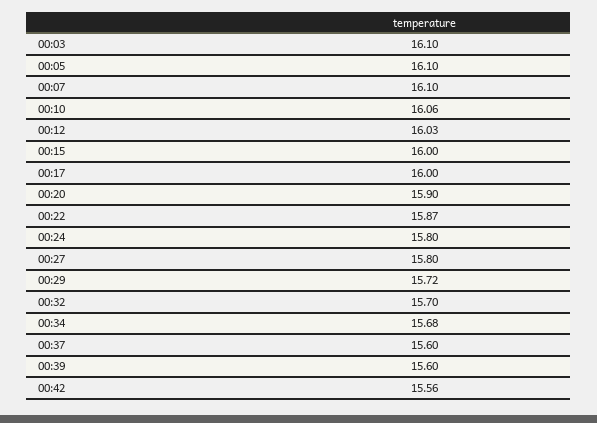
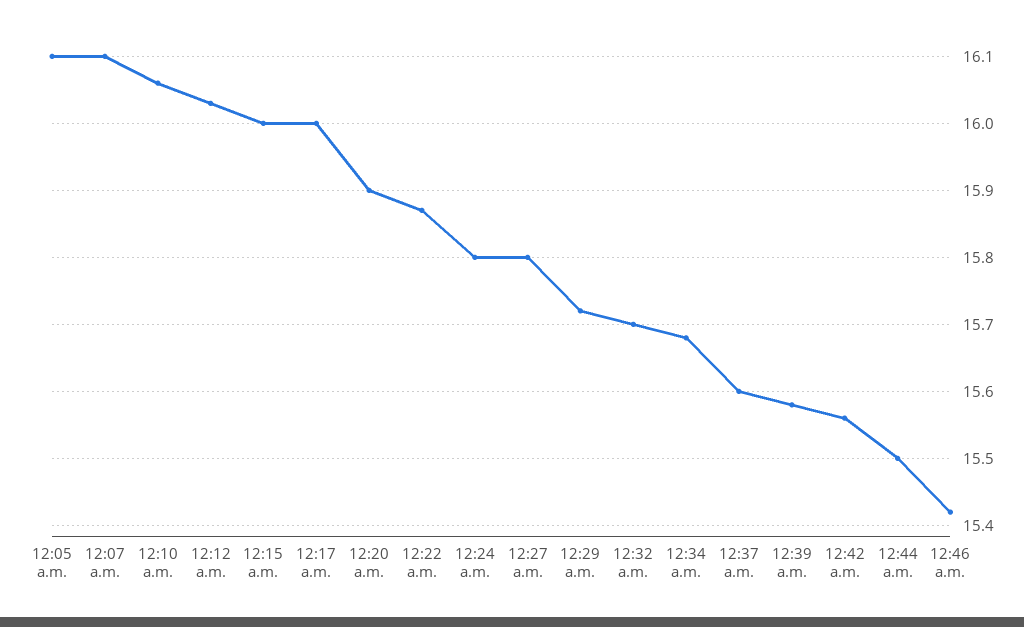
00:03: 16.1 -> none
00:39: 15.6 -> 15.58
12:44 a.m.: none -> 15.5
12:46 a.m.: none -> 15.42

